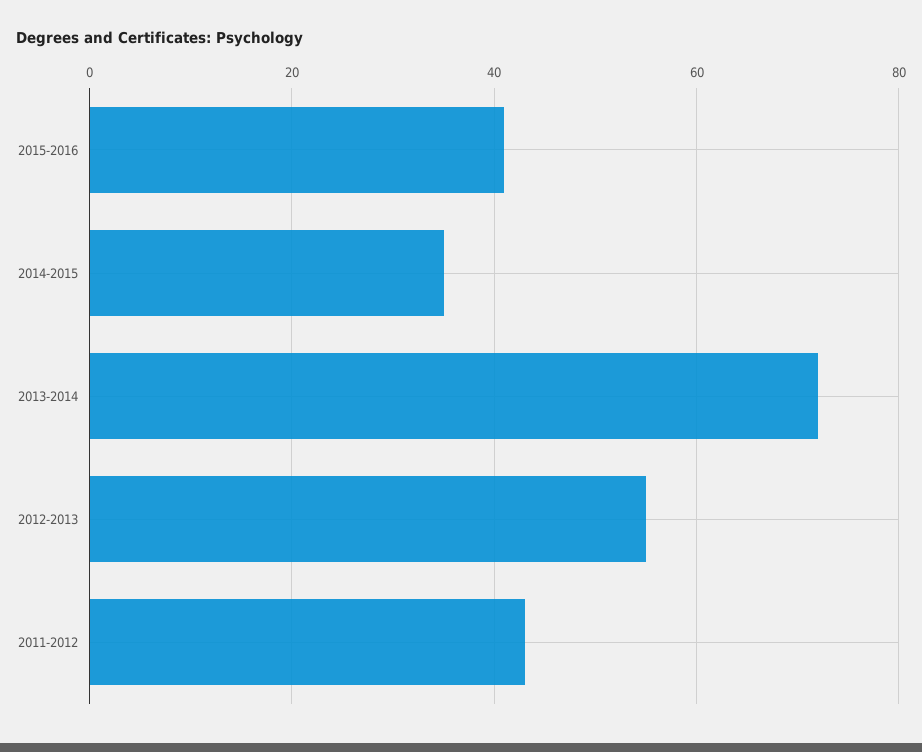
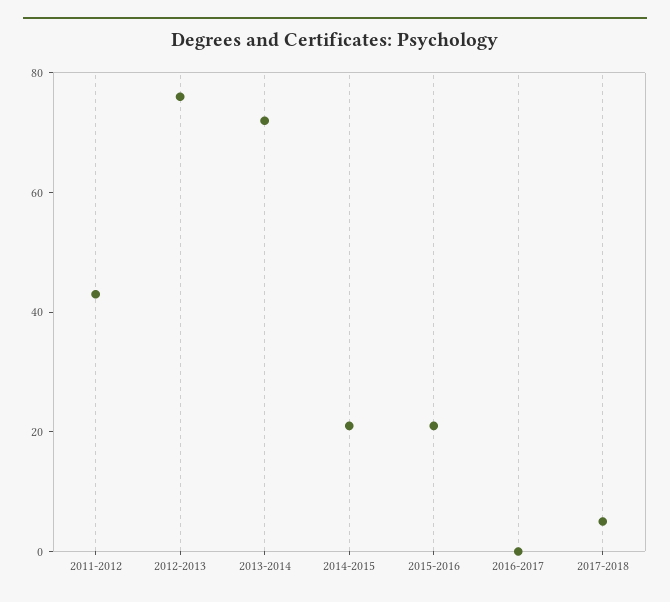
2015-2016: 40 -> 20
2014-2015: 35 -> 20
2012-2013: 55 -> 75
2016-2017: none -> 0
2017-2018: none -> 5

